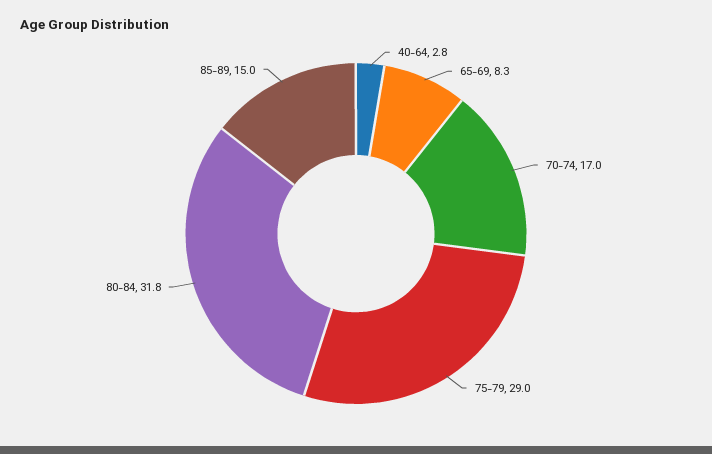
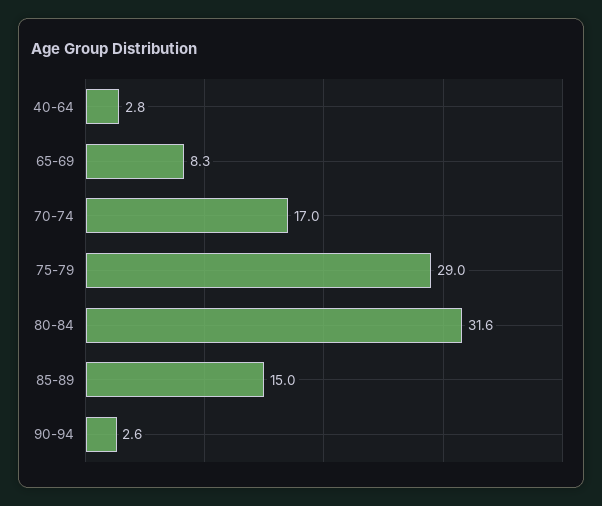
80-84: 31.8 -> 31.6
90-94: none -> 2.6

